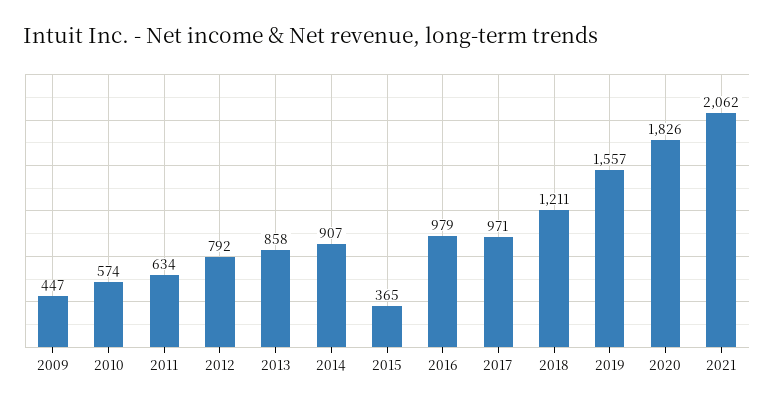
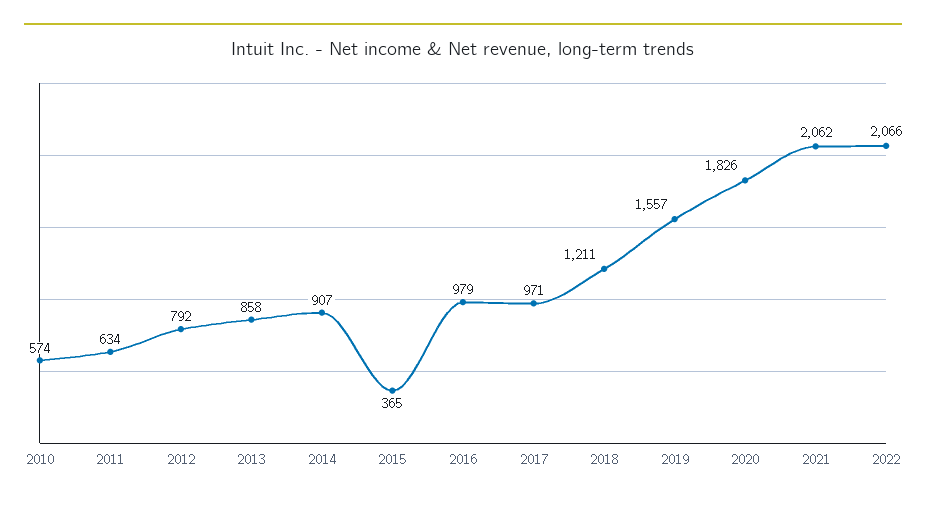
2009: 447 -> none
2022: none -> 2066

